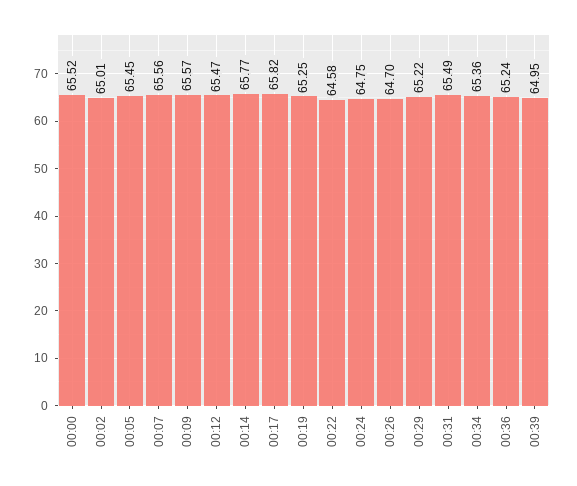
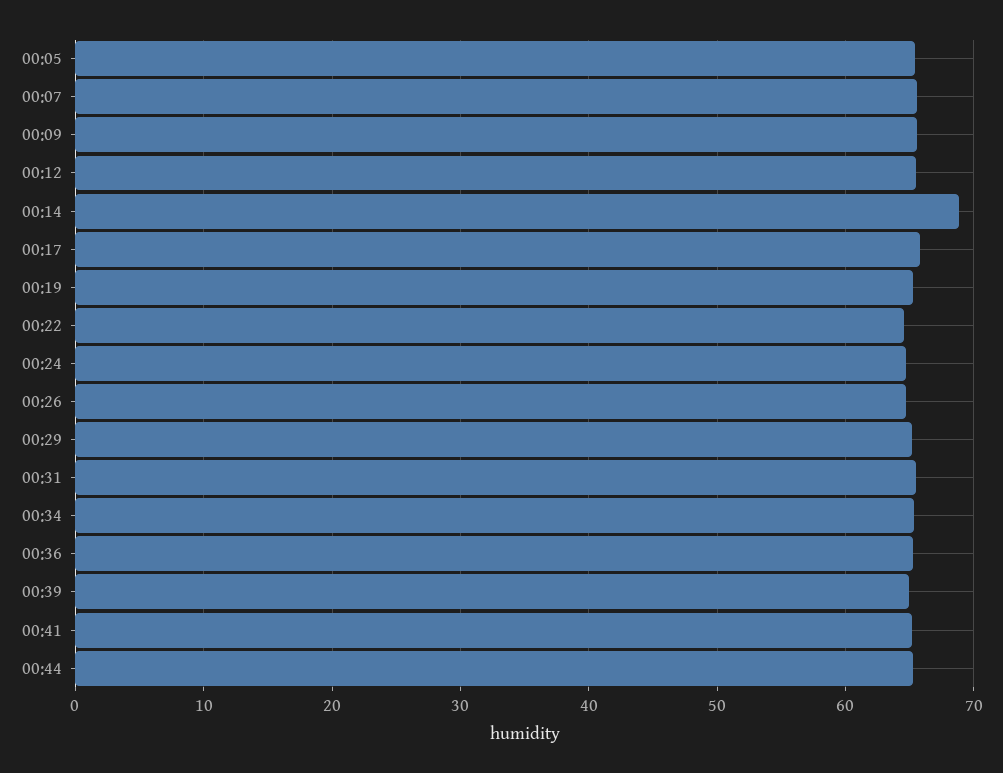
00:00: 65.52 -> none
00:02: 65.01 -> none
00:14: 65.77 -> 69
00:41: none -> 65
00:44: none -> 65

